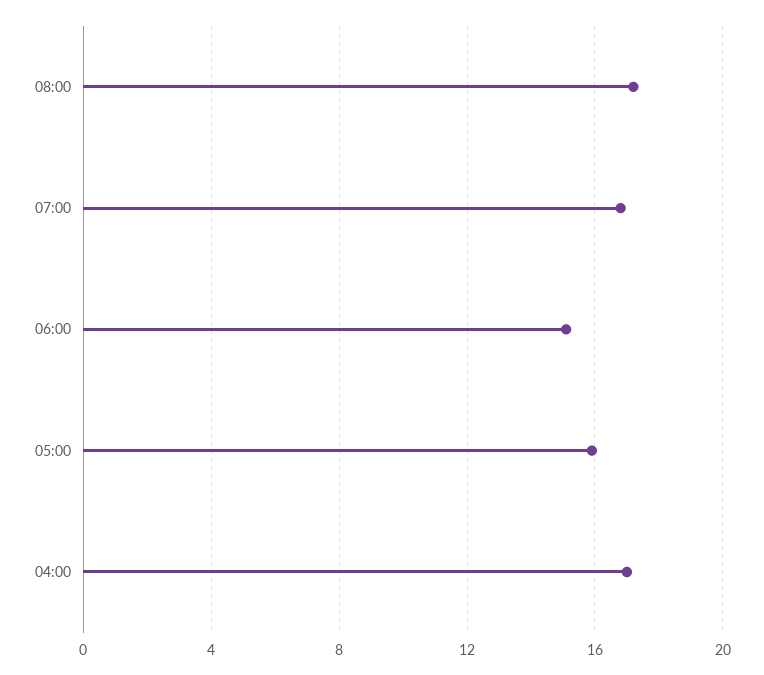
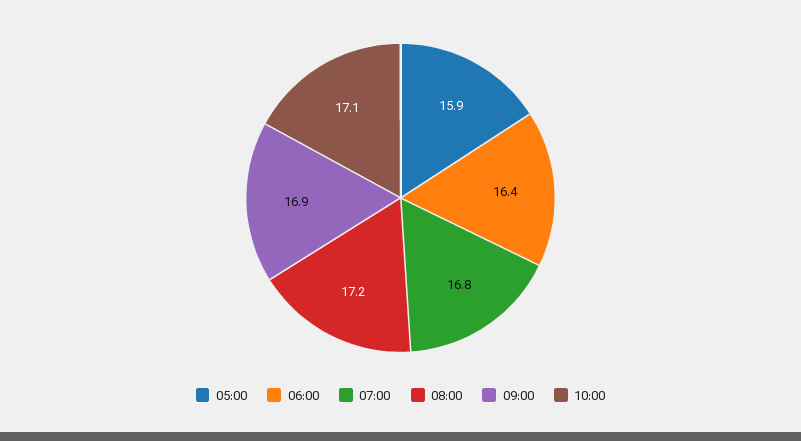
06:00: 15 -> 16.4
04:00: 17 -> none
09:00: none -> 16.9
10:00: none -> 17.1

